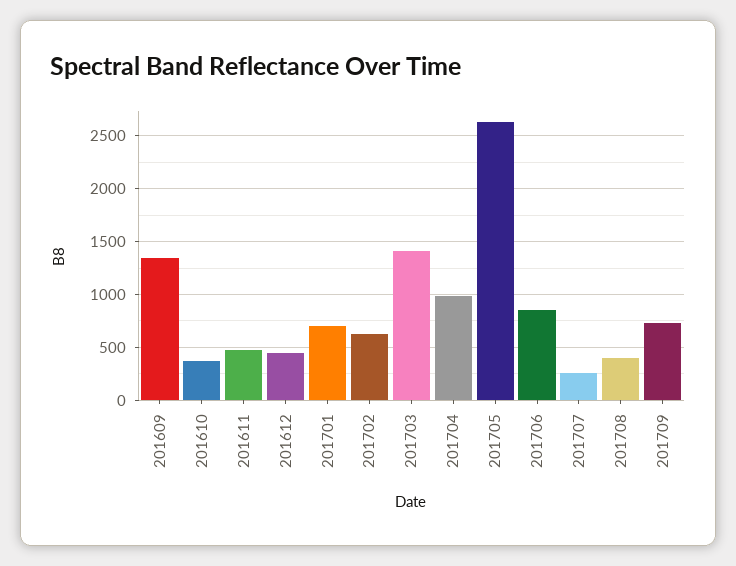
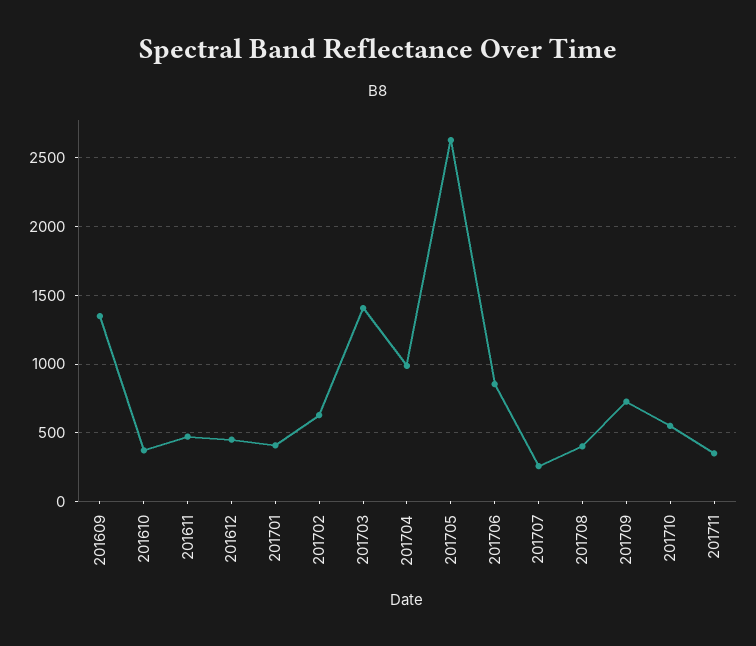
201701: 700 -> 400
201710: none -> 550
201711: none -> 350

